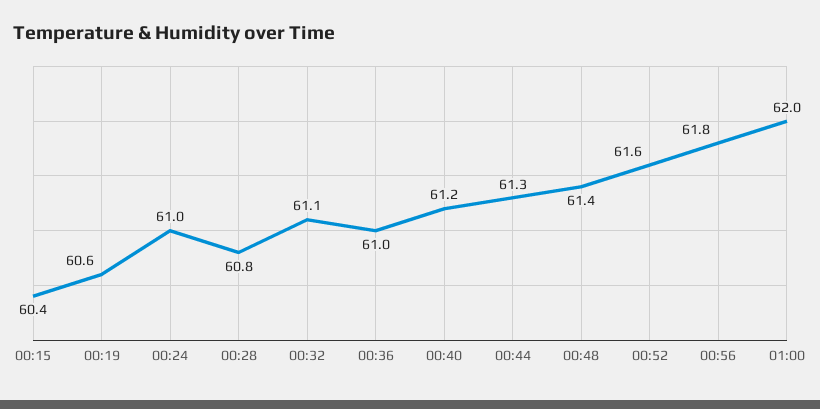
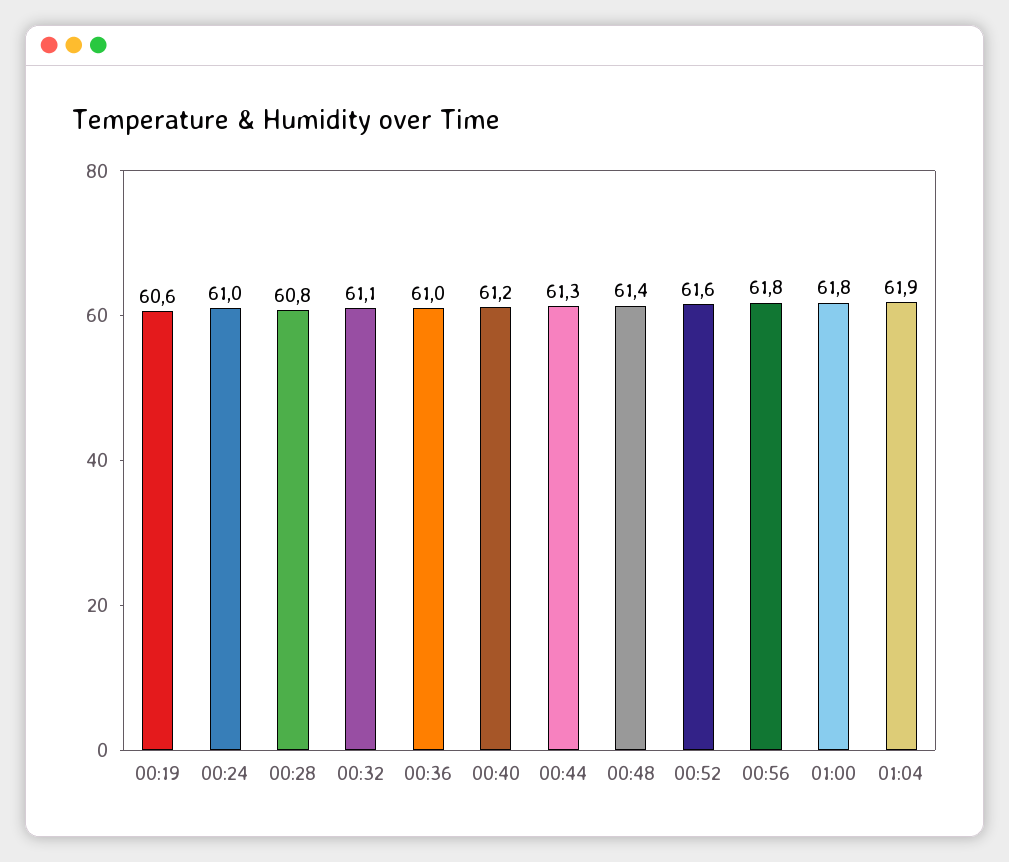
00:15: 60.4 -> none
01:00: 62 -> 61.8
01:04: none -> 61.9

